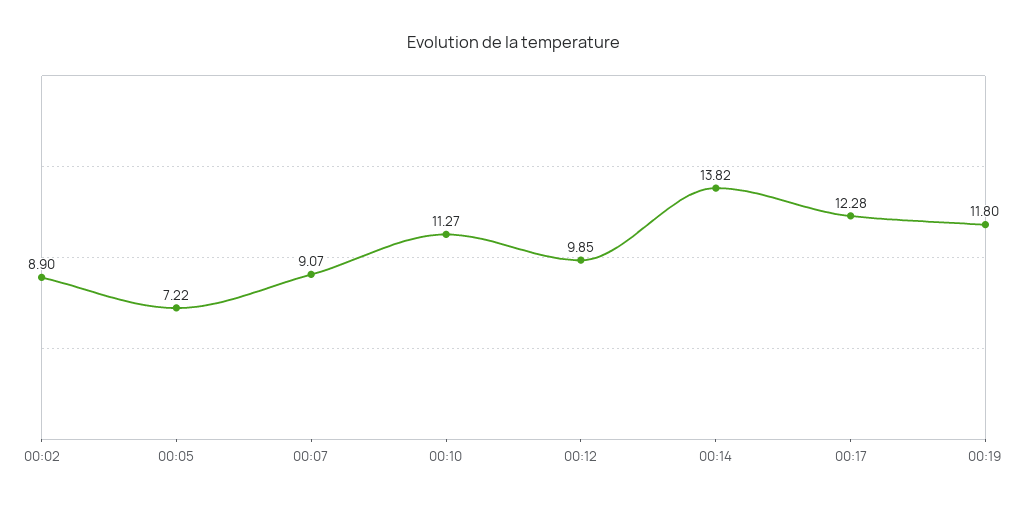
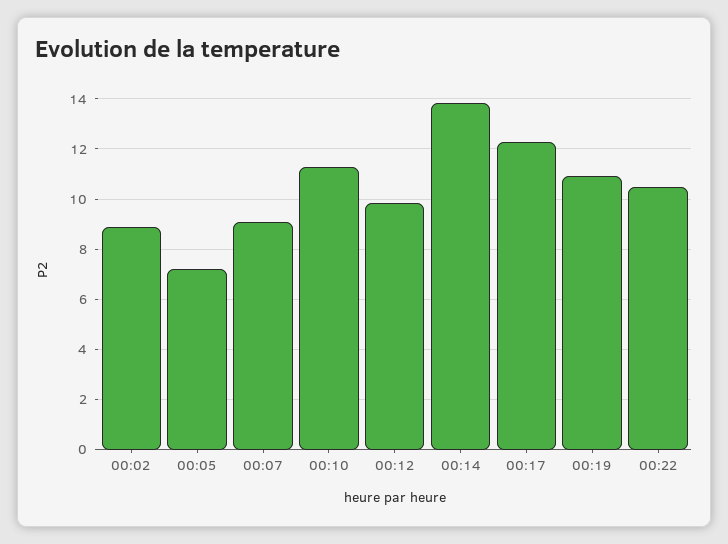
00:19: 11.8 -> 11
00:22: none -> 10.5

